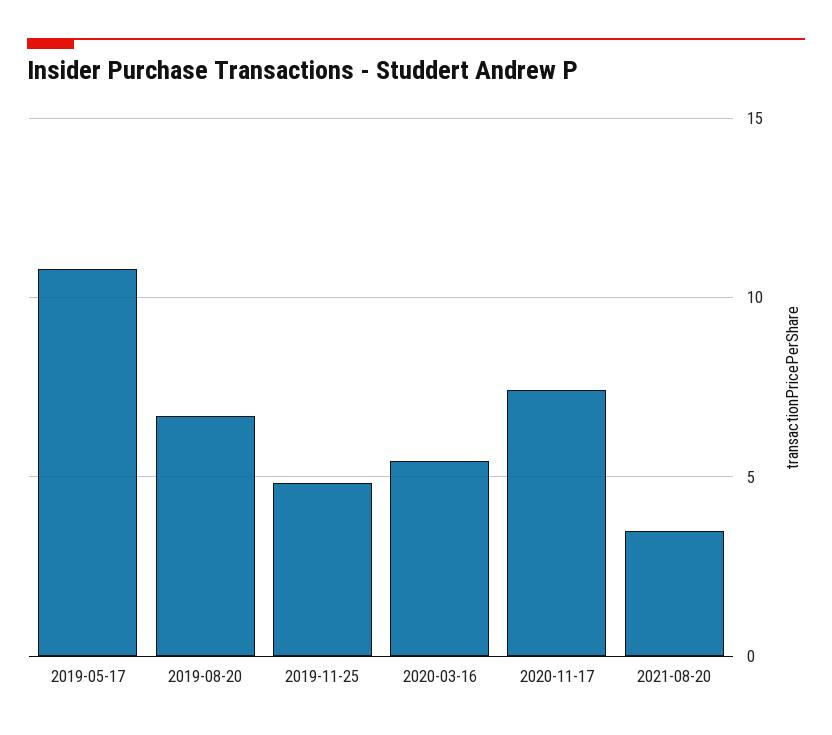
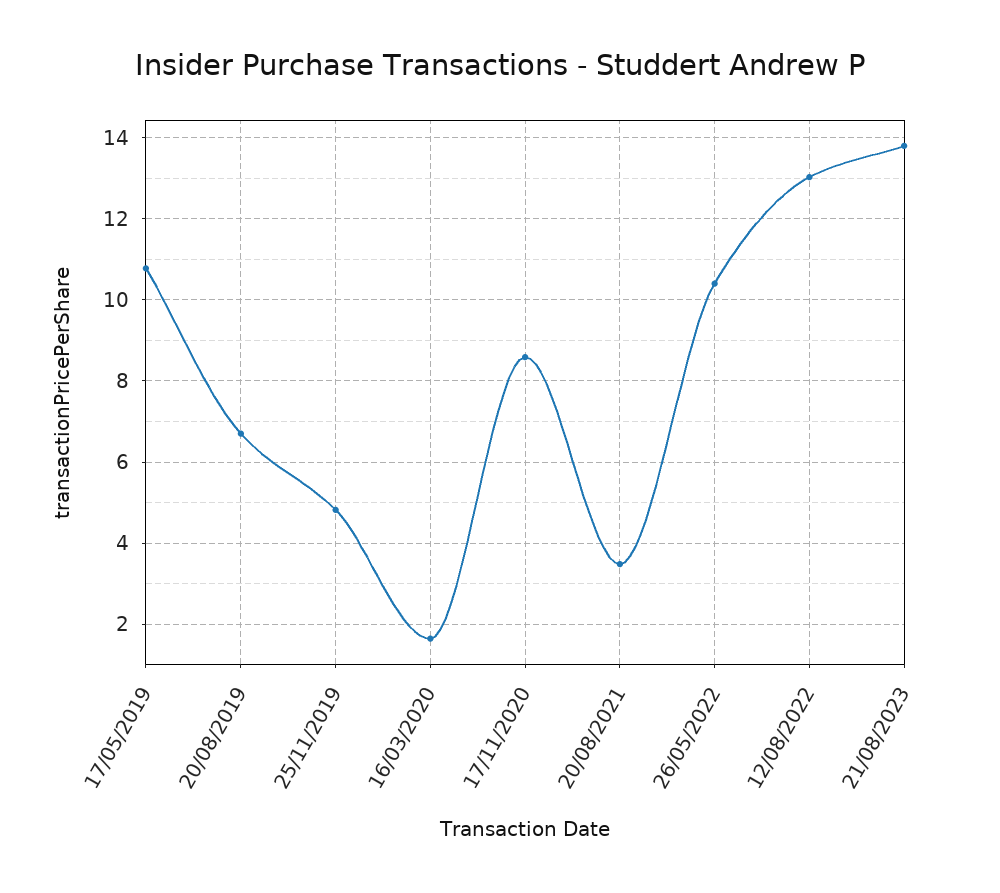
2020-03-16: 5.5 -> 1.6
2020-11-17: 7.5 -> 8.6
26/05/2022: none -> 10.4
12/08/2022: none -> 13
21/08/2023: none -> 13.8

